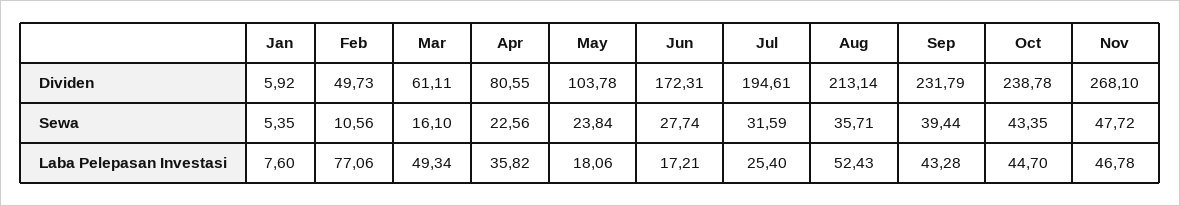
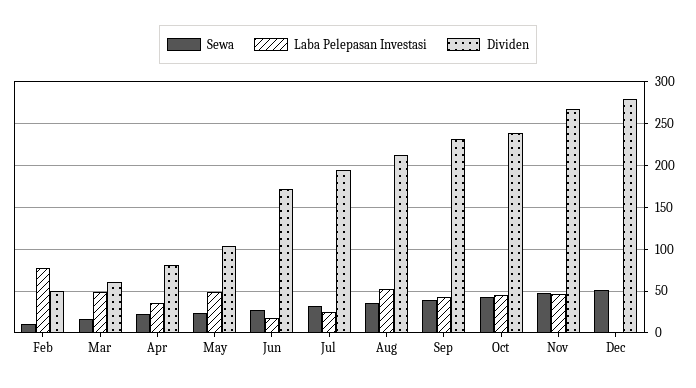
Dividen, Jan: 5.92 -> none
Sewa, Jan: 5.35 -> none
Laba Pelepasan Investasi, Jan: 7.6 -> none
Laba Pelepasan Investasi, May: 18.06 -> 50
Sewa, Dec: none -> 50
Laba Pelepasan Investasi, Dec: none -> 0
Dividen, Dec: none -> 280

